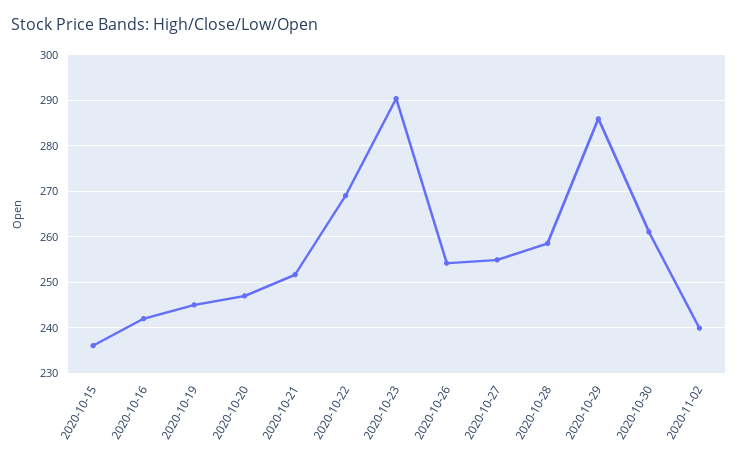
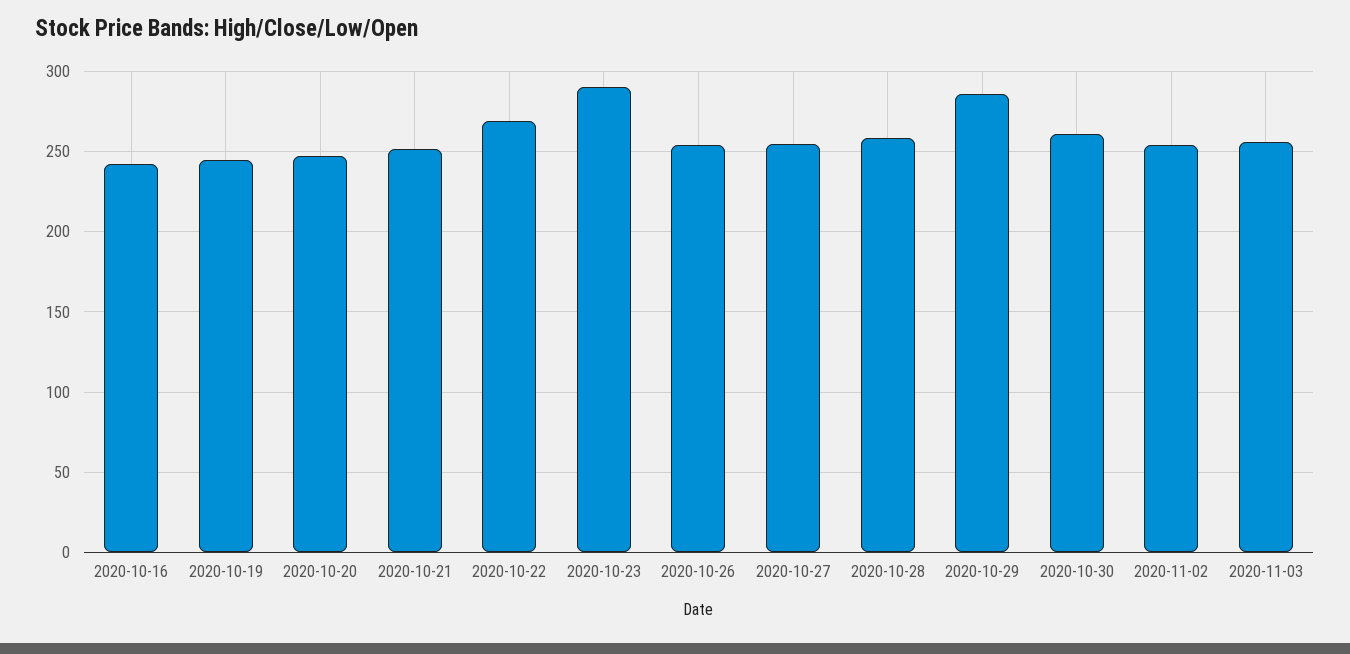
2020-10-15: 236 -> none
2020-11-02: 240 -> 255
2020-11-03: none -> 255

